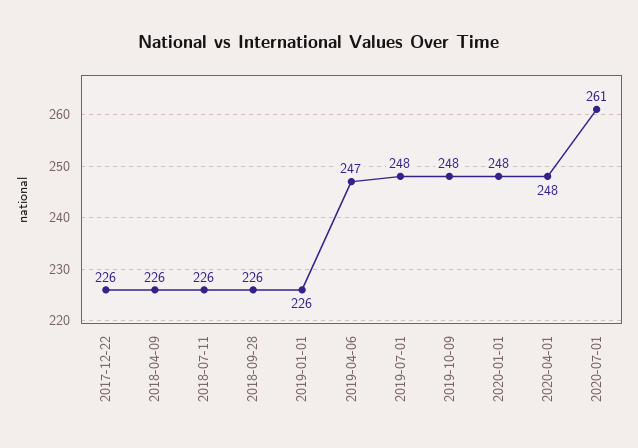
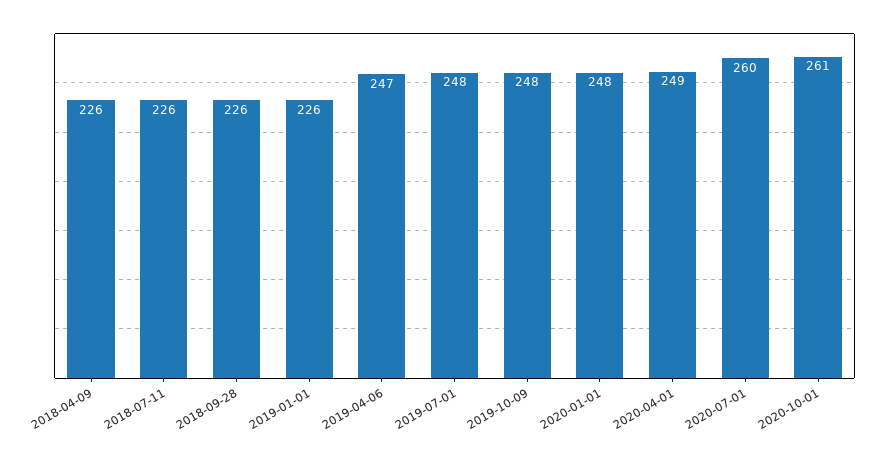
2017-12-22: 226 -> none
2020-04-01: 248 -> 249
2020-07-01: 261 -> 260
2020-10-01: none -> 261

